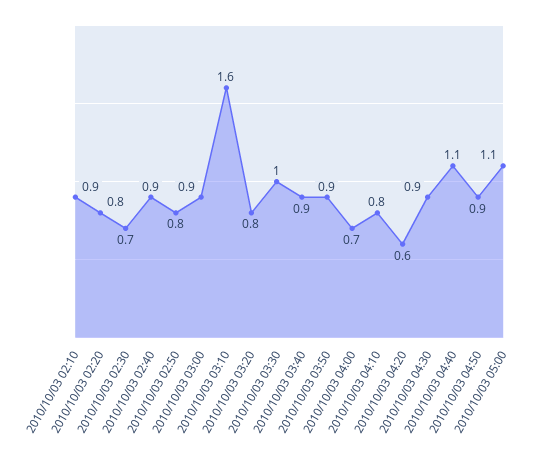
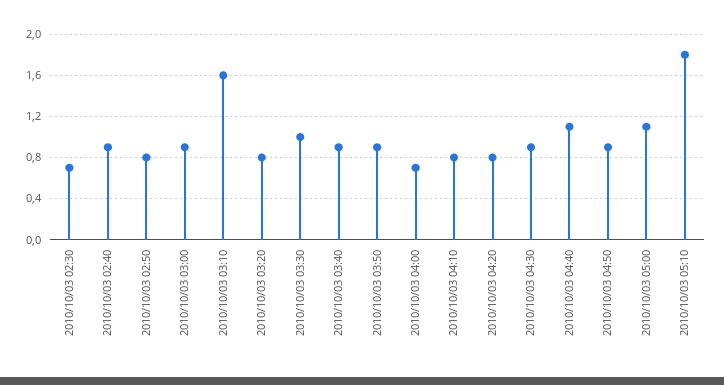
2010/10/03 02:10: 0.9 -> none
2010/10/03 02:20: 0.8 -> none
2010/10/03 04:20: 0.6 -> 0.8
2010/10/03 05:10: none -> 1.8

